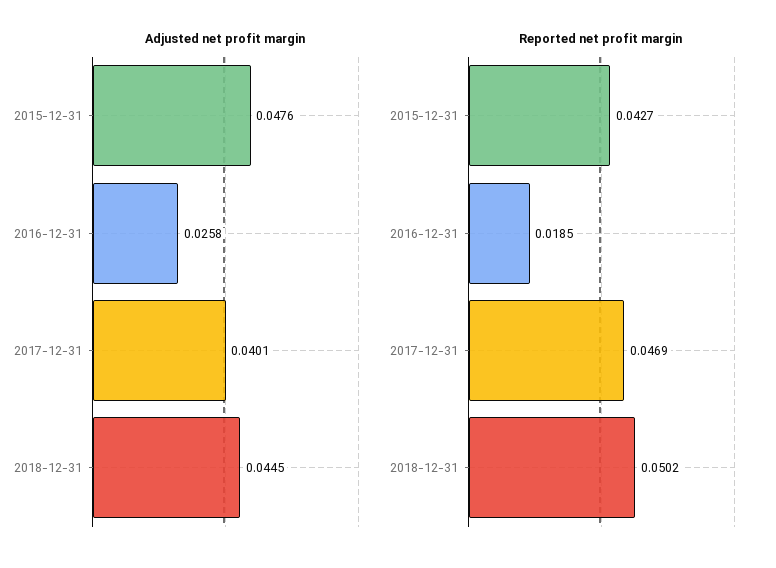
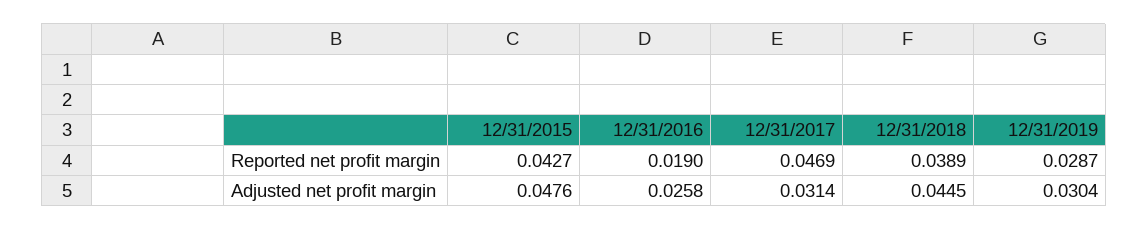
Adjusted net profit margin, 2017-12-31: 0.0401 -> 0.0314
Reported net profit margin, 2016-12-31: 0.0185 -> 0.019
Reported net profit margin, 2018-12-31: 0.0502 -> 0.0389
Reported net profit margin, 12/31/2019: none -> 0.0287
Adjusted net profit margin, 12/31/2019: none -> 0.0304

